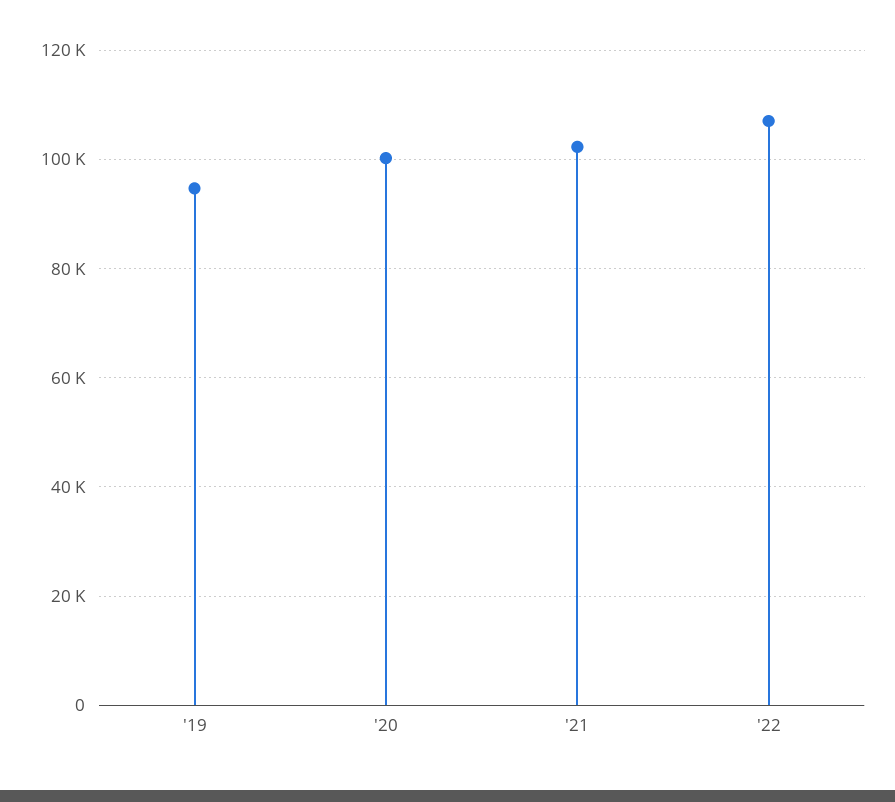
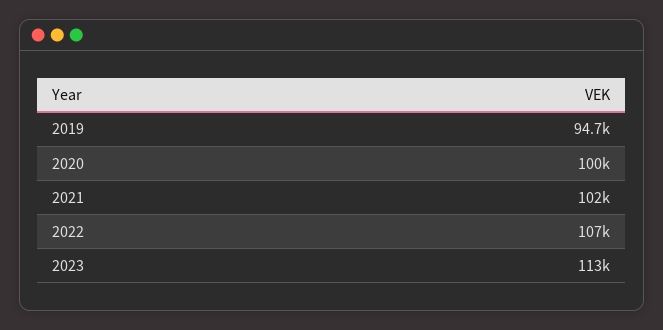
2023: none -> 113000

